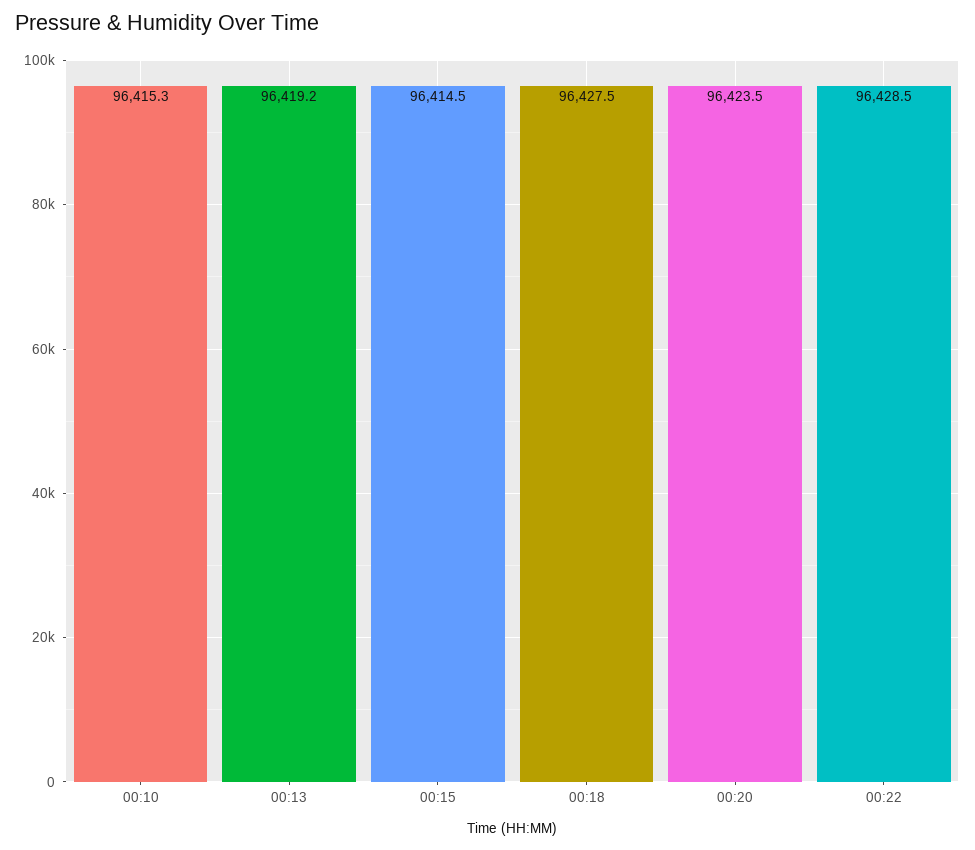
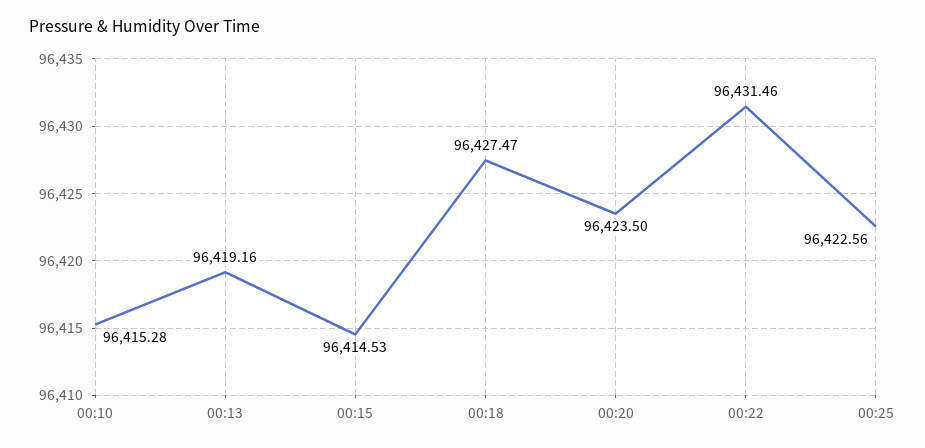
00:22: 96428.5 -> 96431.46
00:25: none -> 96422.56

